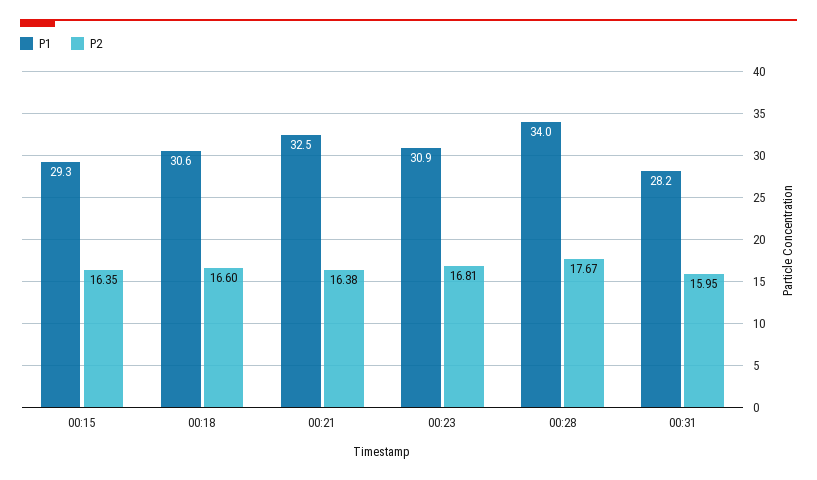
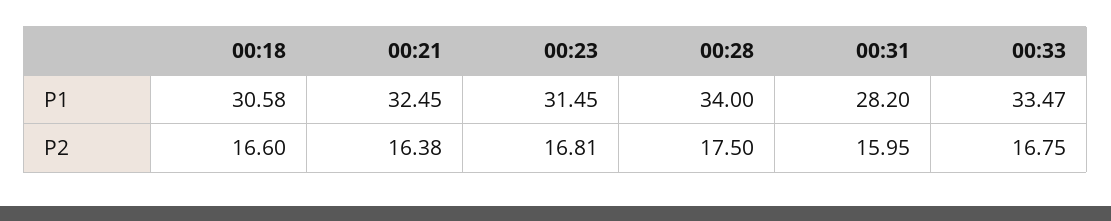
P1, 00:15: 29.3 -> none
P2, 00:15: 16.35 -> none
P1, 00:23: 30.9 -> 31.45
P2, 00:28: 17.67 -> 17.5
P1, 00:33: none -> 33.47
P2, 00:33: none -> 16.75

